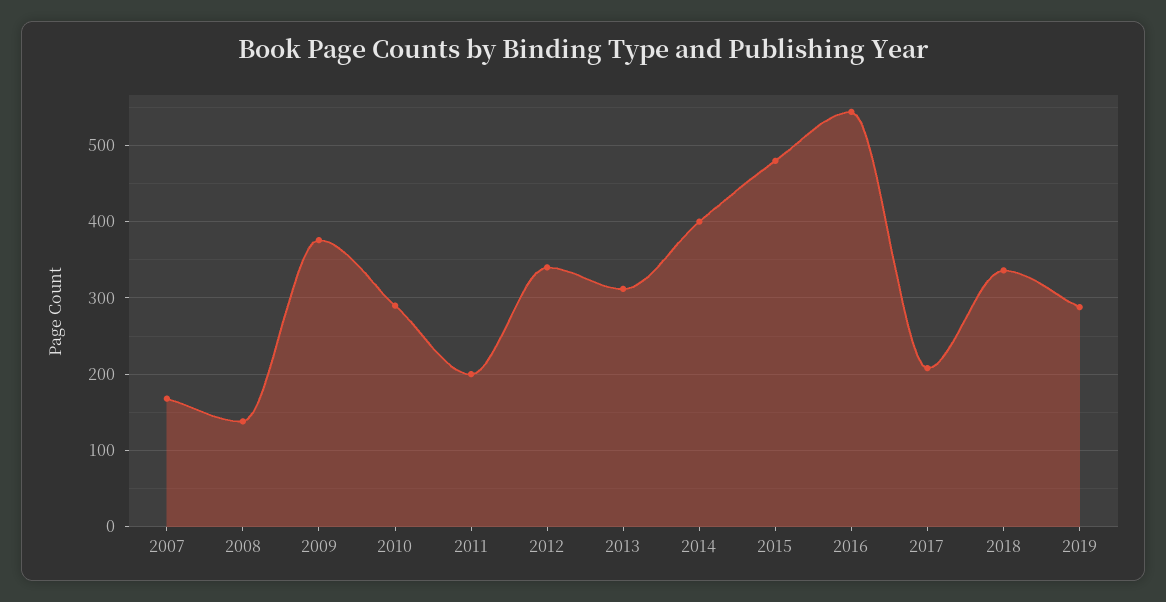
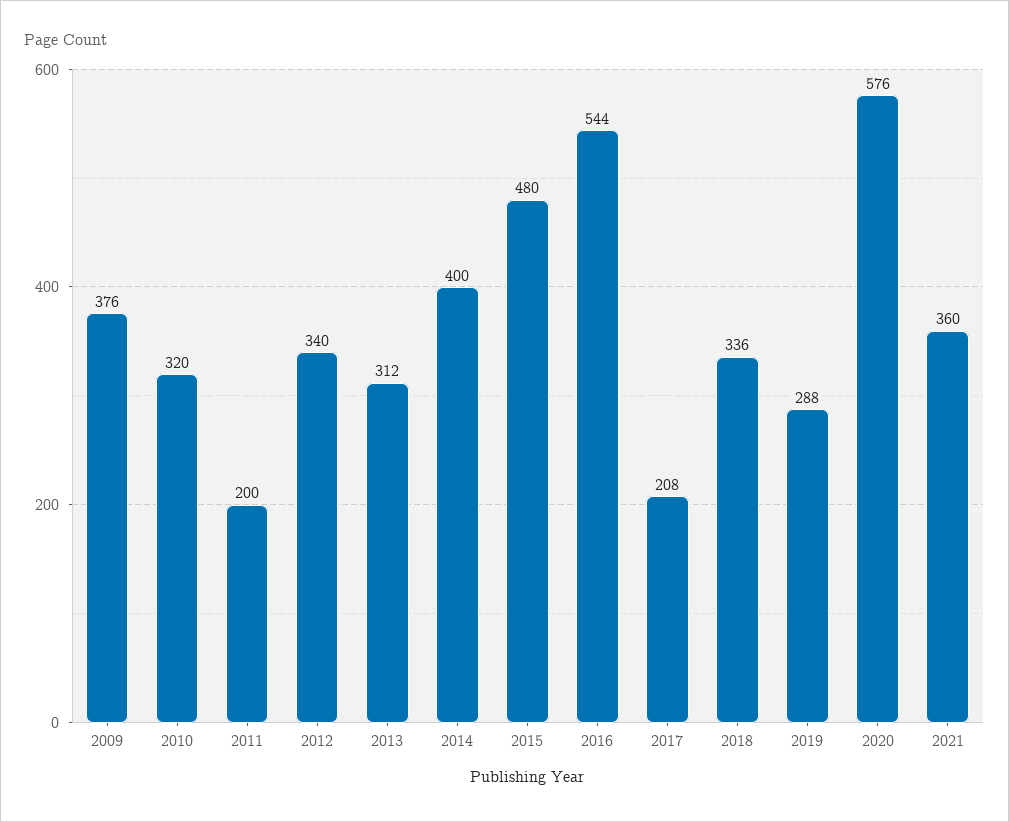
2007: 170 -> none
2008: 140 -> none
2010: 290 -> 320
2020: none -> 576
2021: none -> 360

